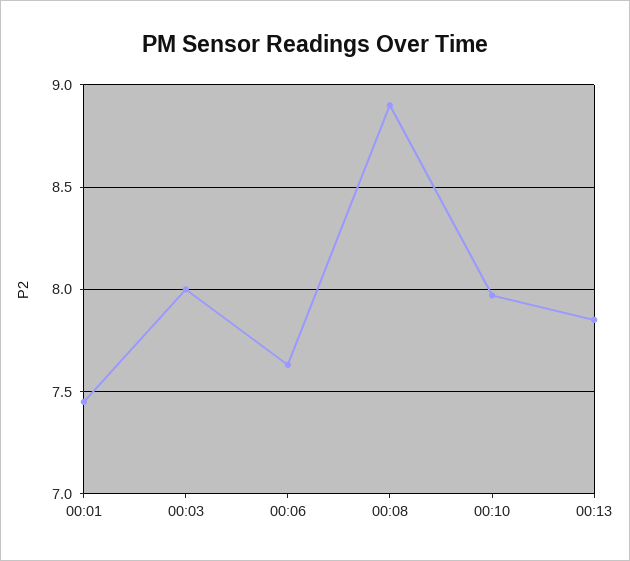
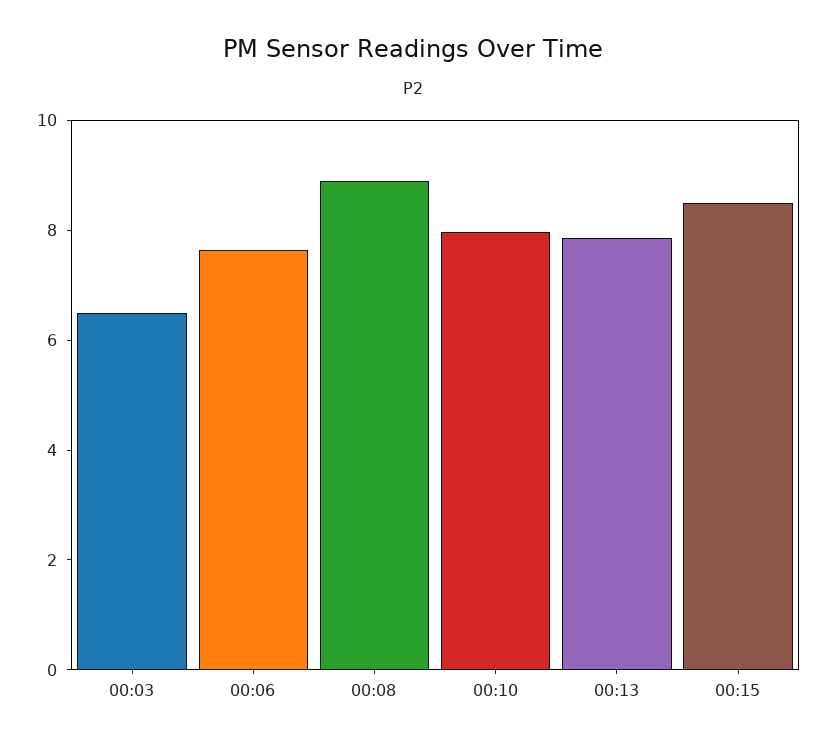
00:01: 7.45 -> none
00:03: 8 -> 6.5
00:15: none -> 8.5

